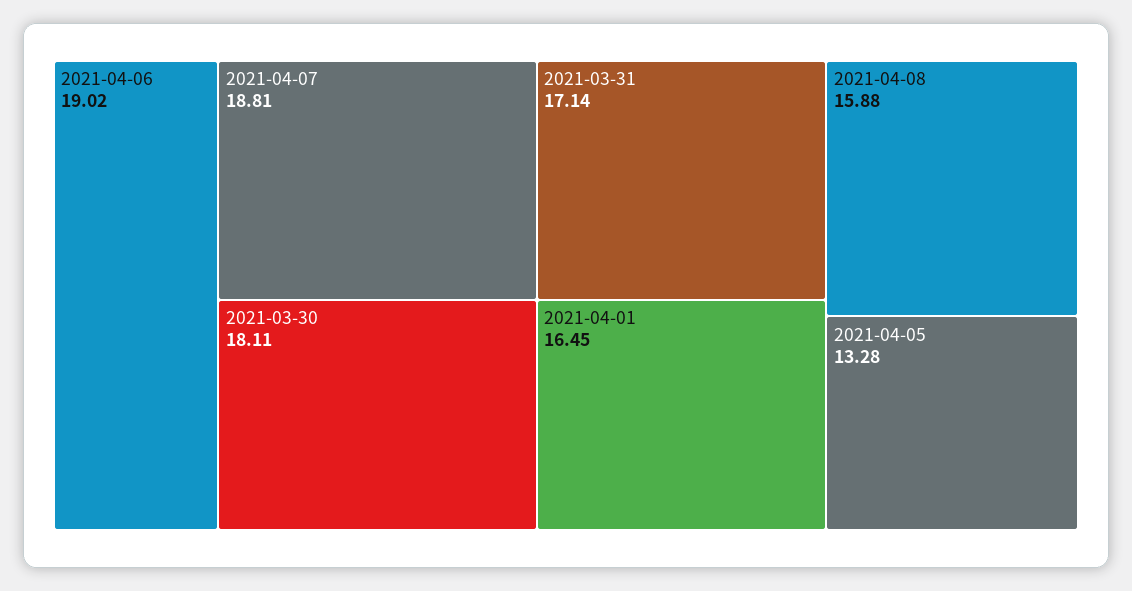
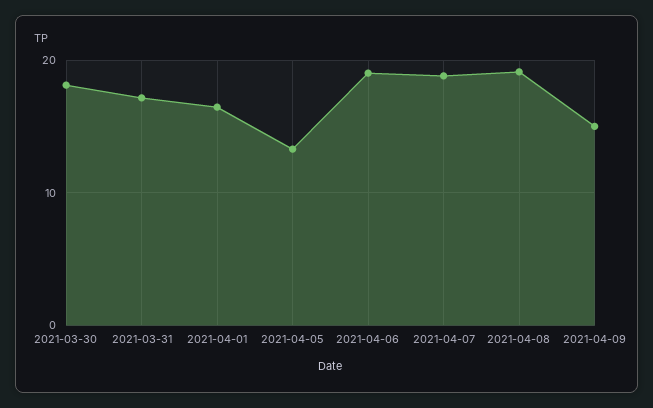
2021-04-08: 15.88 -> 19
2021-04-09: none -> 15

